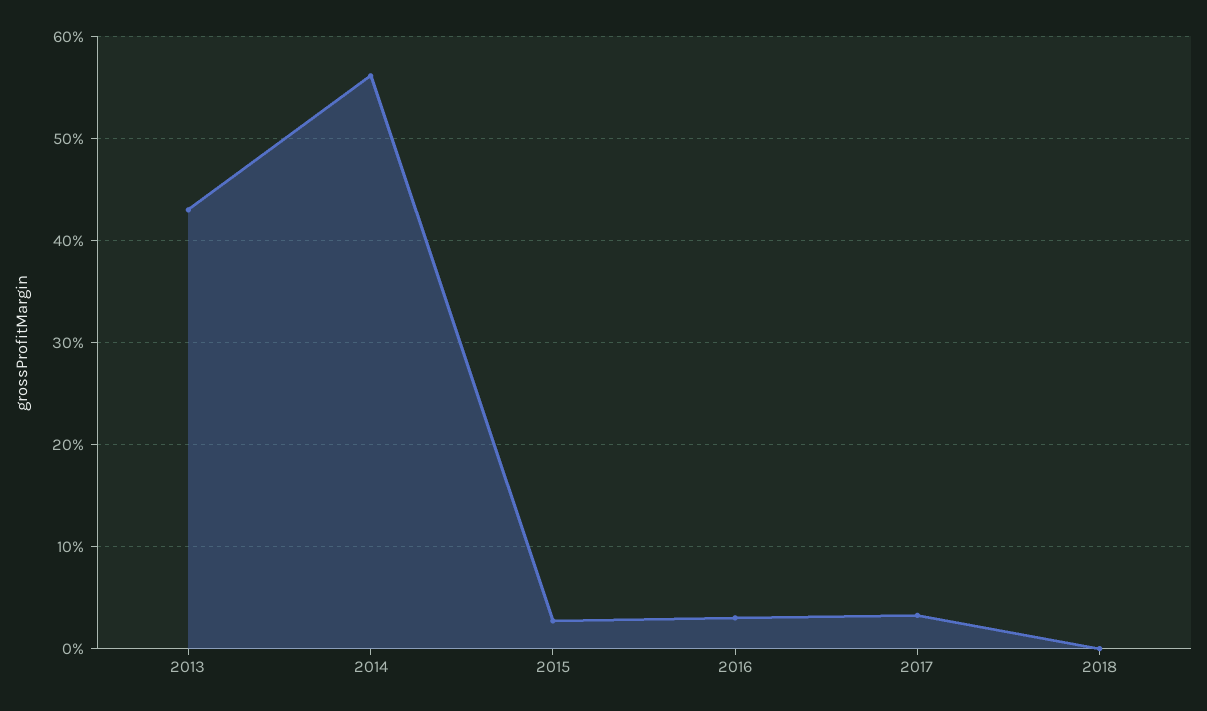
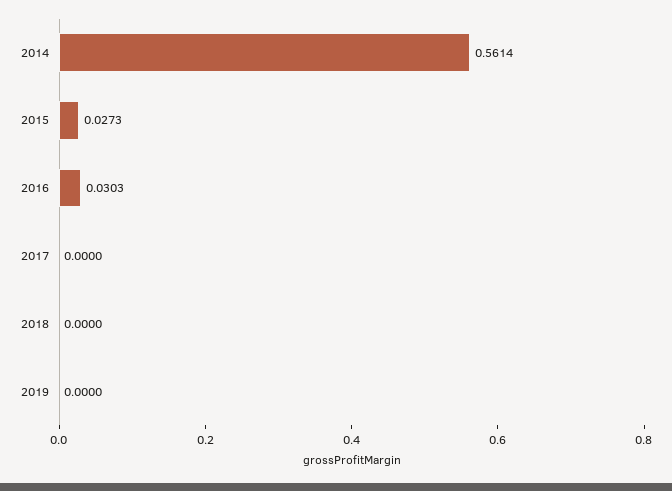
2013: 0.43 -> none
2017: 0.03 -> 0
2019: none -> 0

